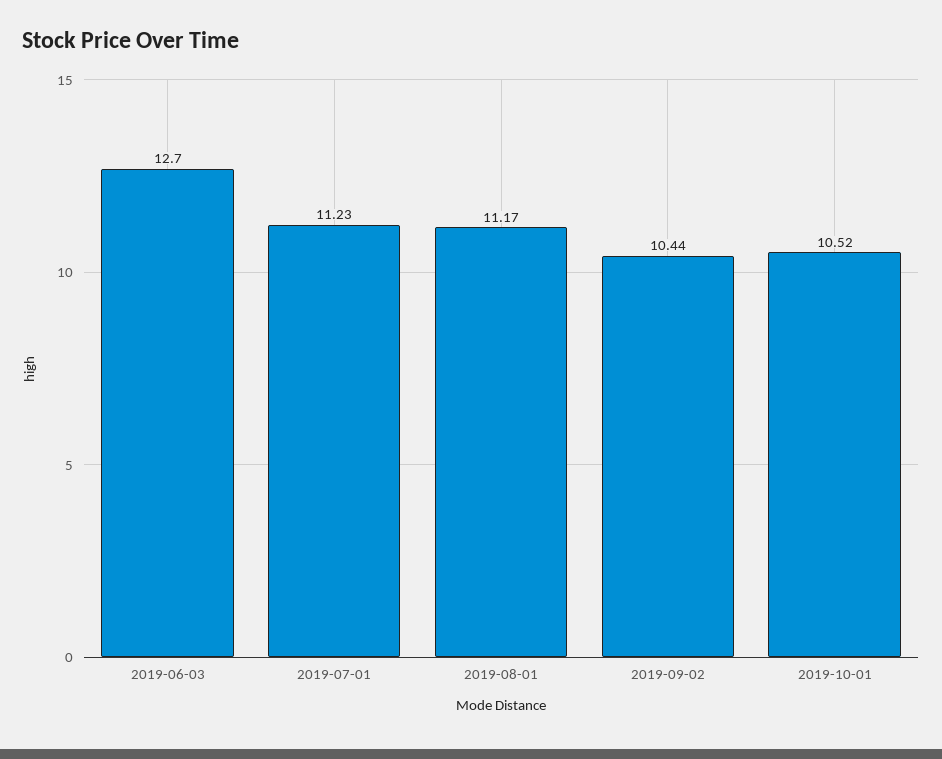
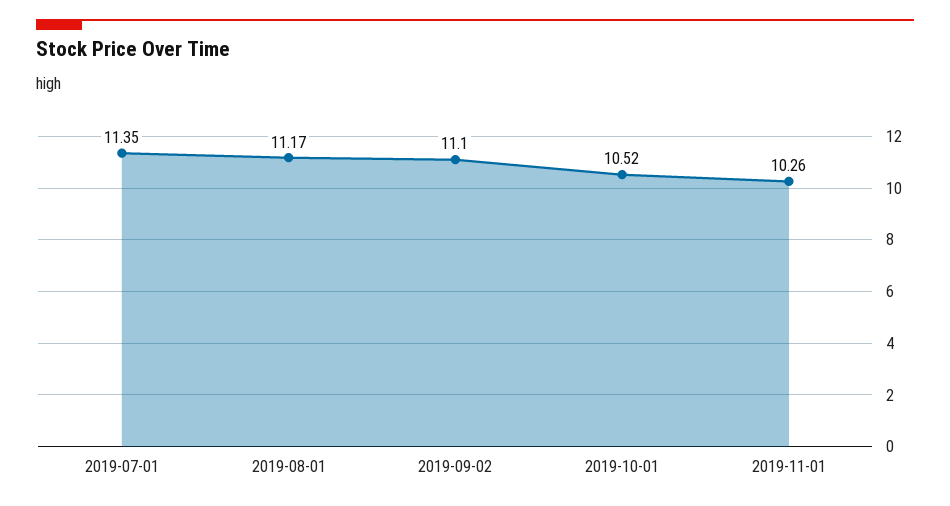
2019-06-03: 12.7 -> none
2019-07-01: 11.23 -> 11.35
2019-09-02: 10.44 -> 11.1
2019-11-01: none -> 10.26

